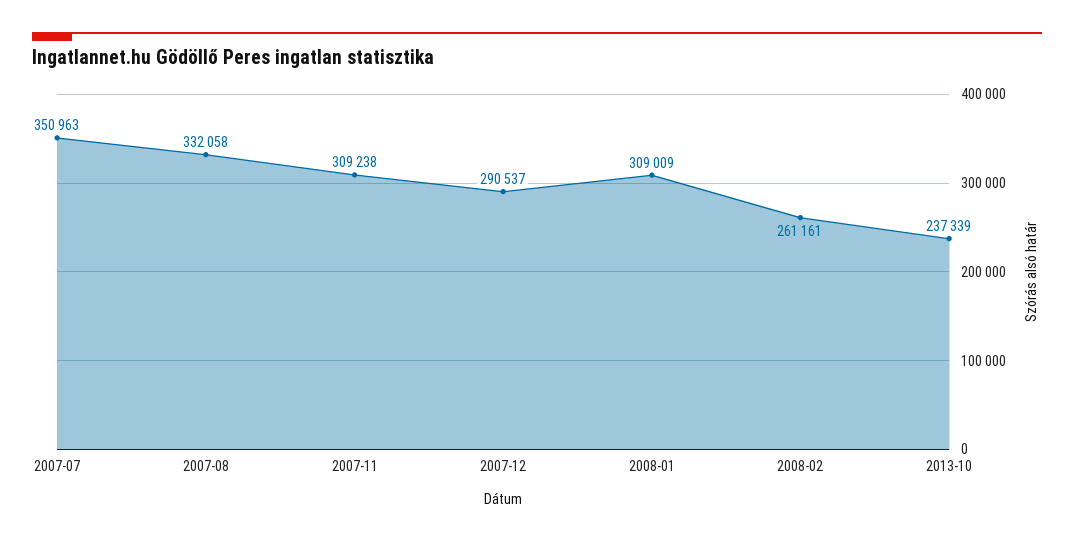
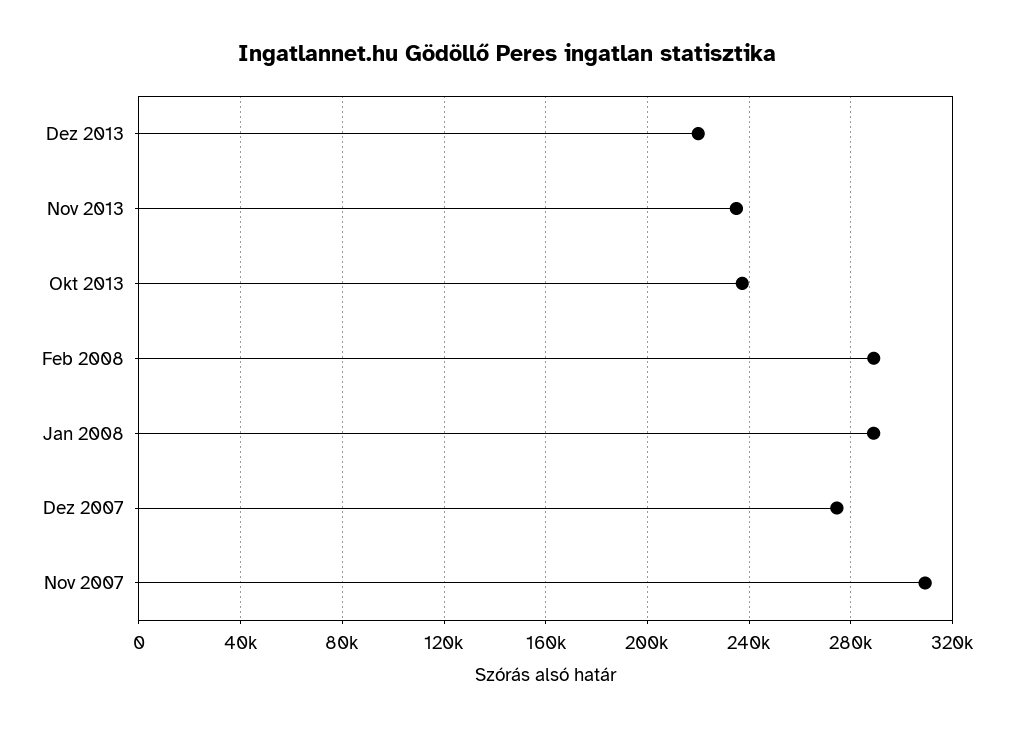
2007-07: 350963 -> none
2007-08: 332058 -> none
2007-12: 290537 -> 275000
2008-01: 309009 -> 290000
2008-02: 261161 -> 290000
Dez 2013: none -> 220000
Nov 2013: none -> 235000

